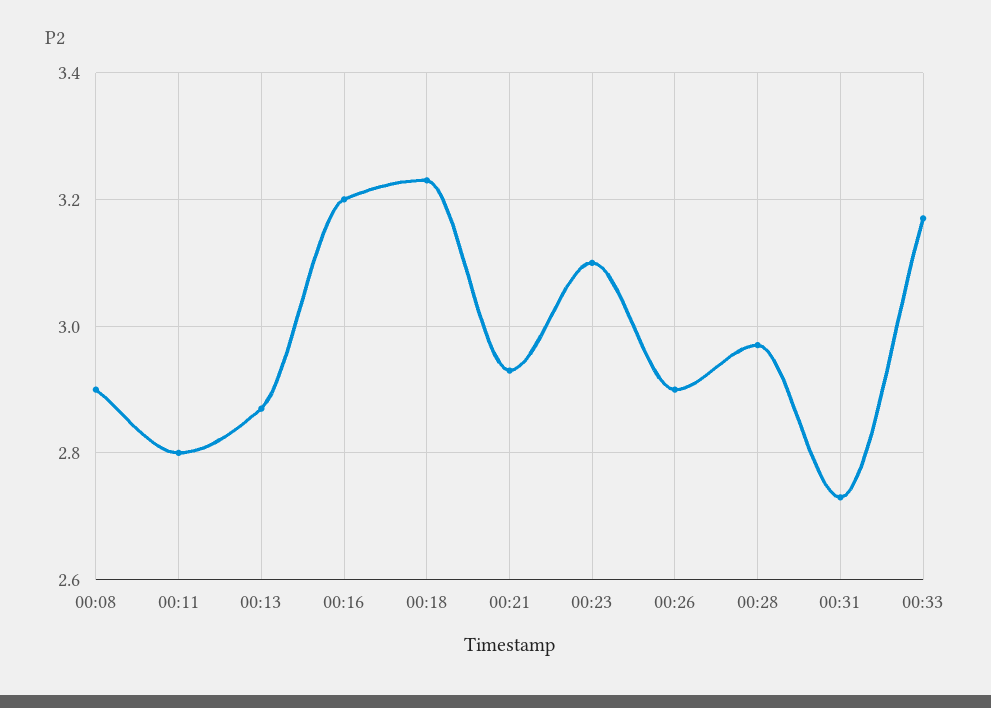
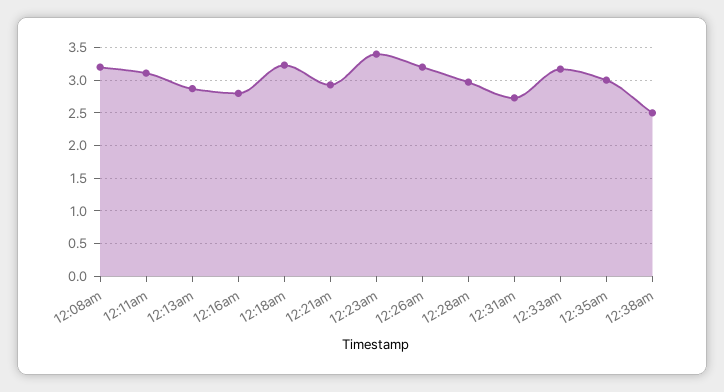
00:08: 2.9 -> 3.2
00:11: 2.8 -> 3.1
00:16: 3.2 -> 2.8
00:23: 3.1 -> 3.4
00:26: 2.9 -> 3.2
12:35am: none -> 3
12:38am: none -> 2.5

